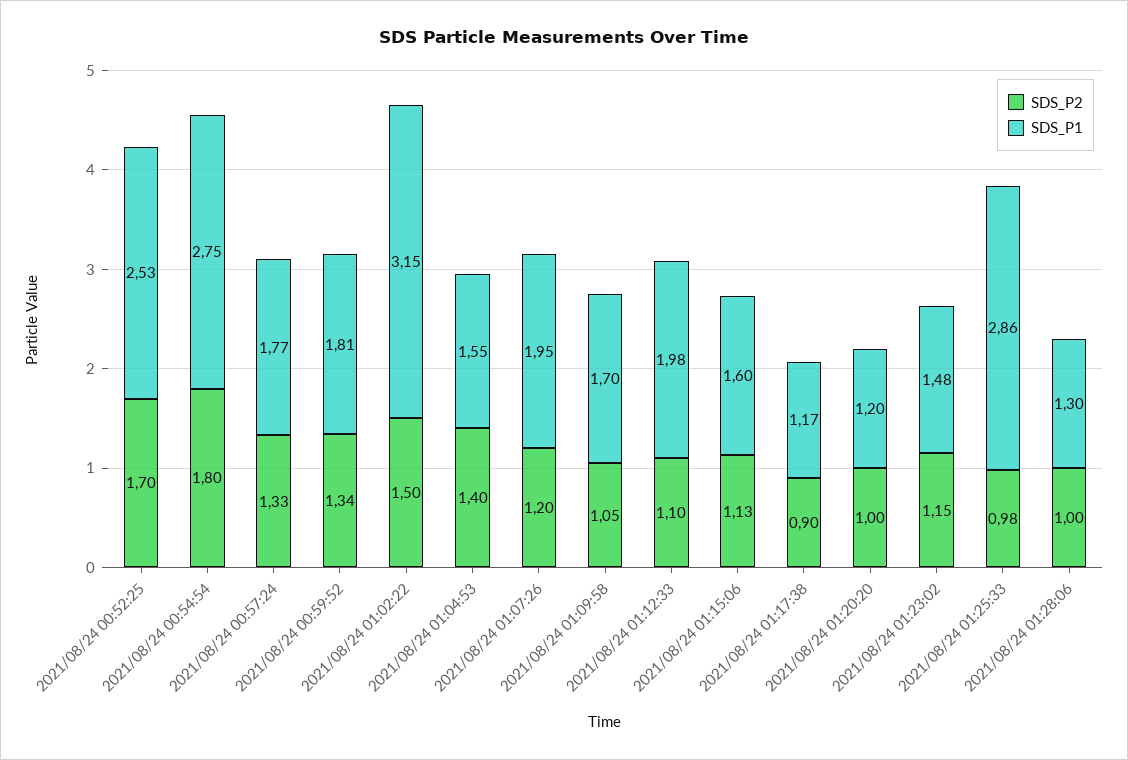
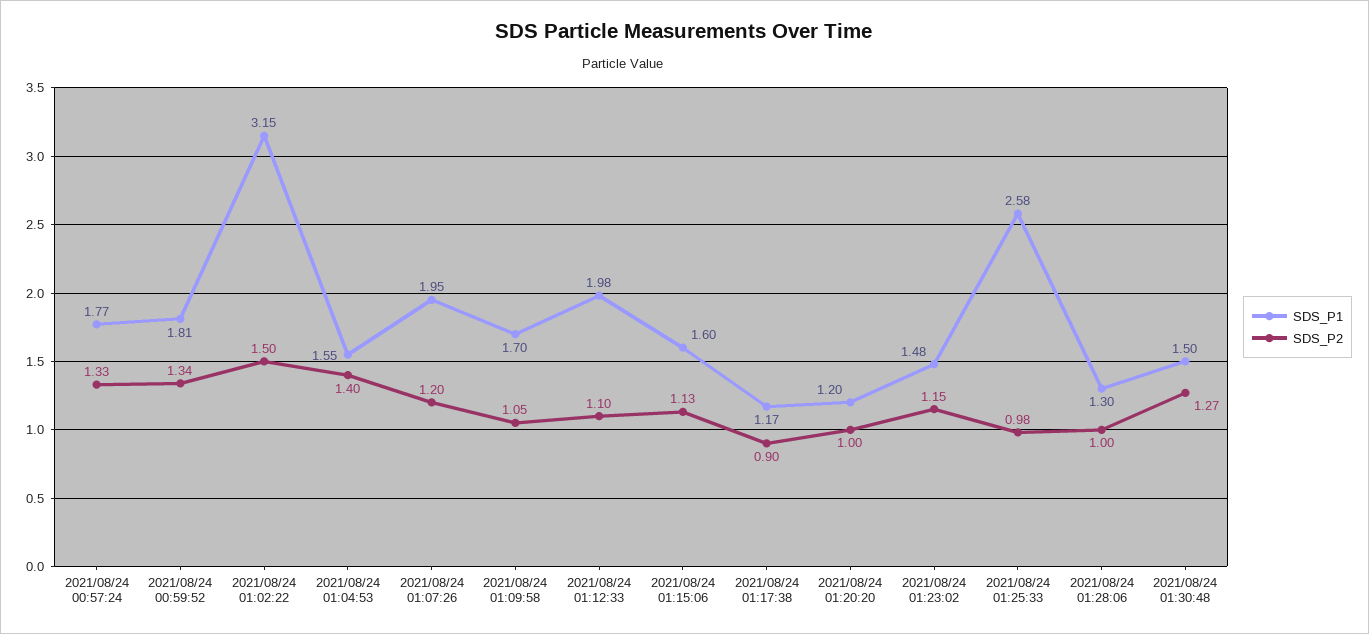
SDS_P2, 2021/08/24 00:52:25: 1.7 -> none
SDS_P1, 2021/08/24 00:52:25: 2.53 -> none
SDS_P2, 2021/08/24 00:54:54: 1.8 -> none
SDS_P1, 2021/08/24 00:54:54: 2.75 -> none
SDS_P1, 2021/08/24 01:25:33: 2.86 -> 2.58
SDS_P1, 2021/08/24 01:30:48: none -> 1.5
SDS_P2, 2021/08/24 01:30:48: none -> 1.27

